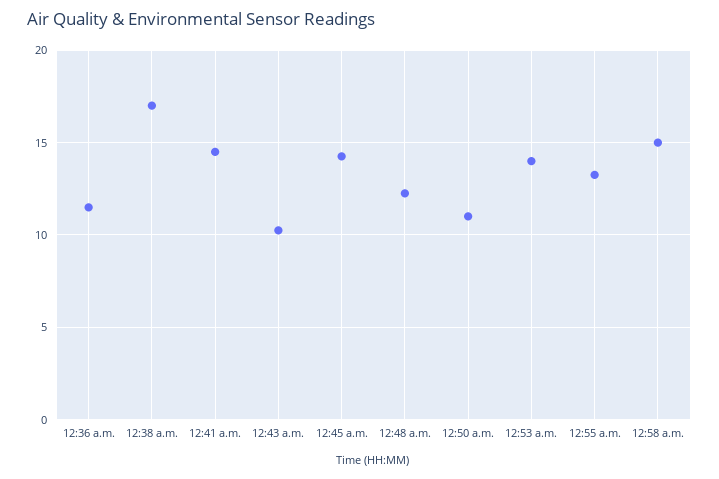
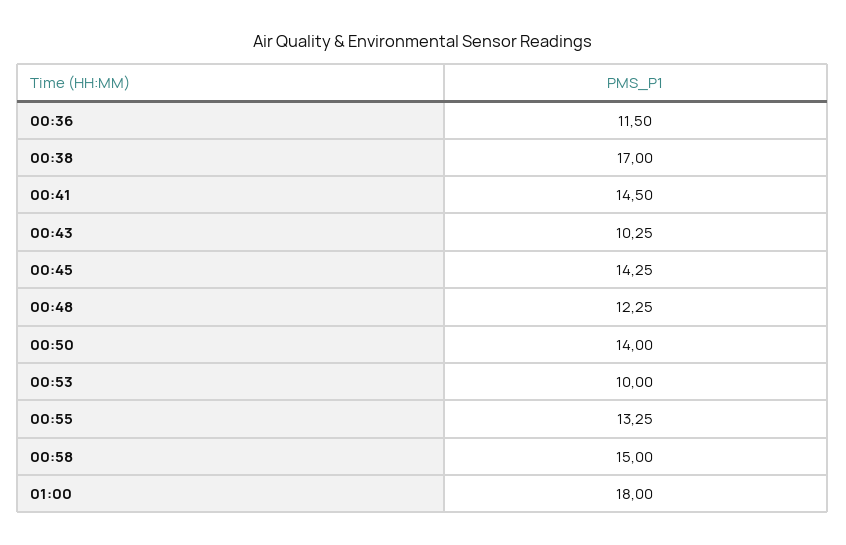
12:50 a.m.: 11 -> 14
12:53 a.m.: 14 -> 10
01:00: none -> 18

